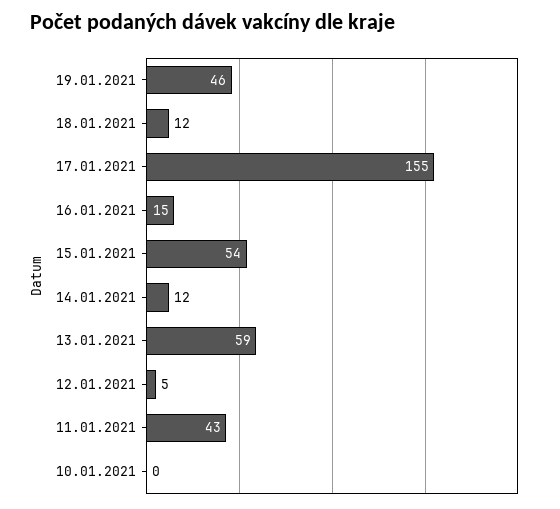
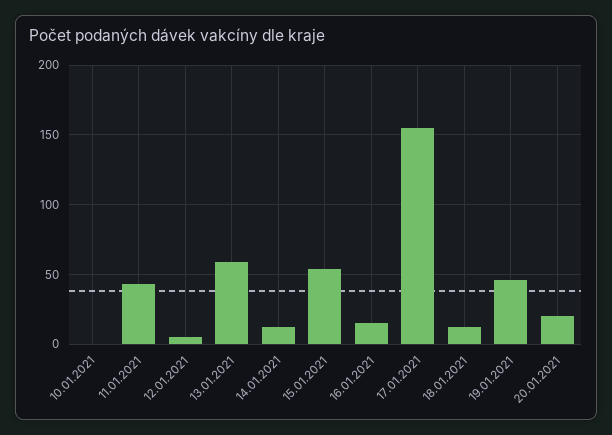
20.01.2021: none -> 20

